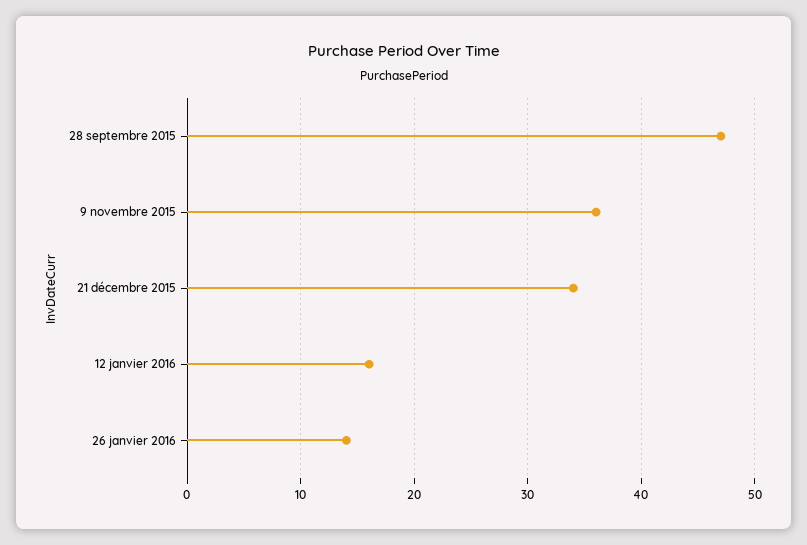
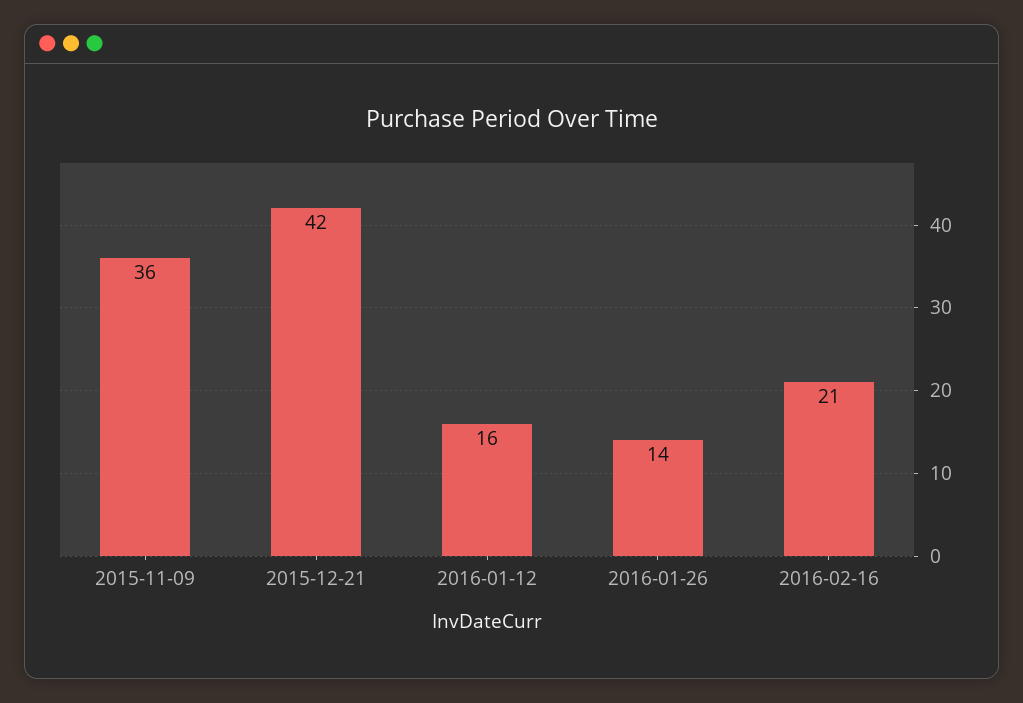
28 septembre 2015: 47 -> none
21 décembre 2015: 34 -> 42
2016-02-16: none -> 21

